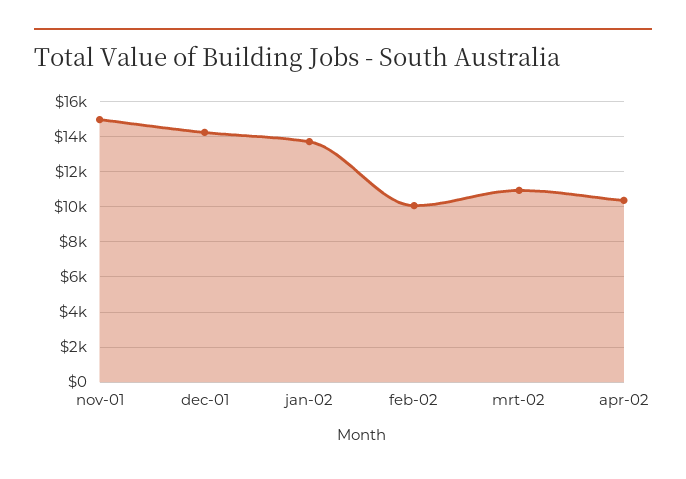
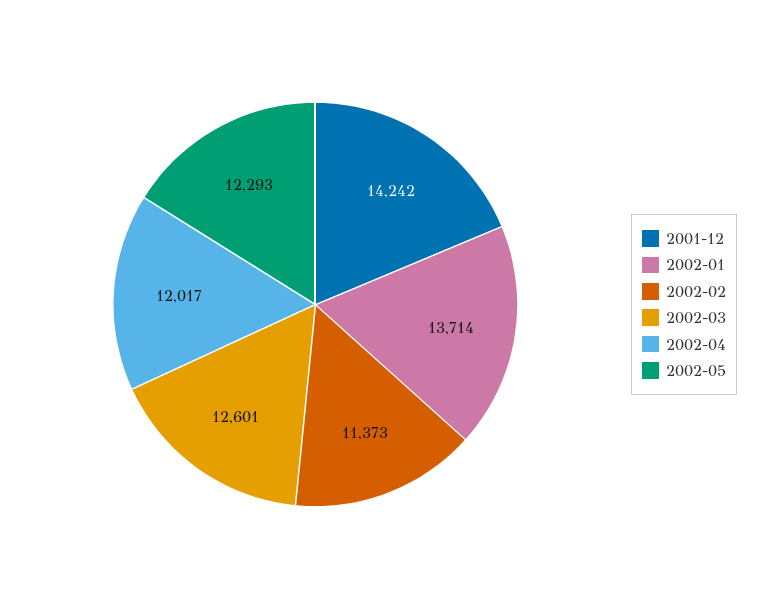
nov-01: 15000 -> none
feb-02: 10000 -> 11373
mrt-02: 11000 -> 12601
apr-02: 10500 -> 12017
2002-05: none -> 12293

